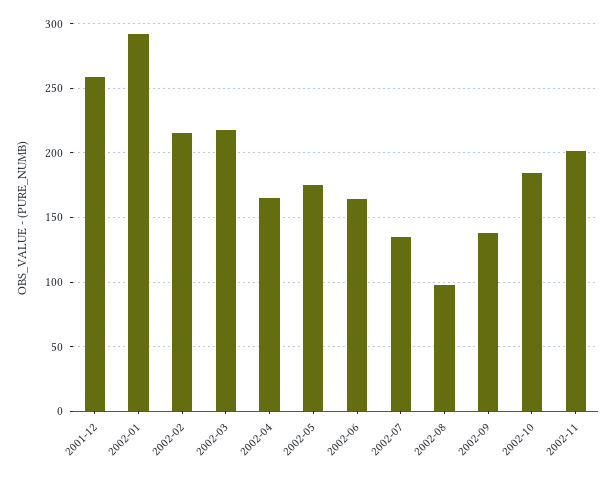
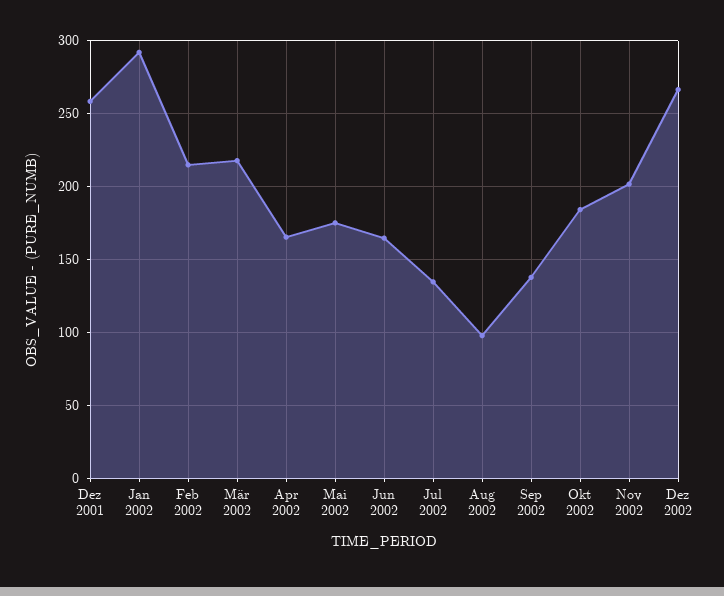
Dez 2002: none -> 265

